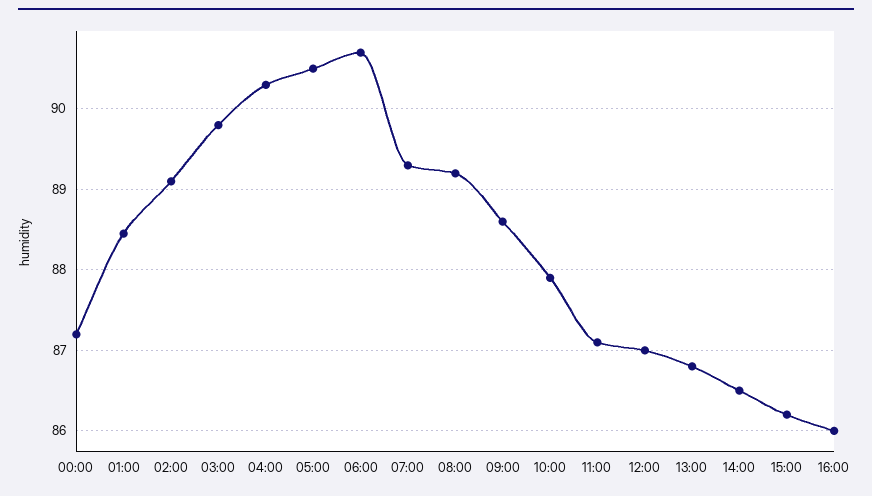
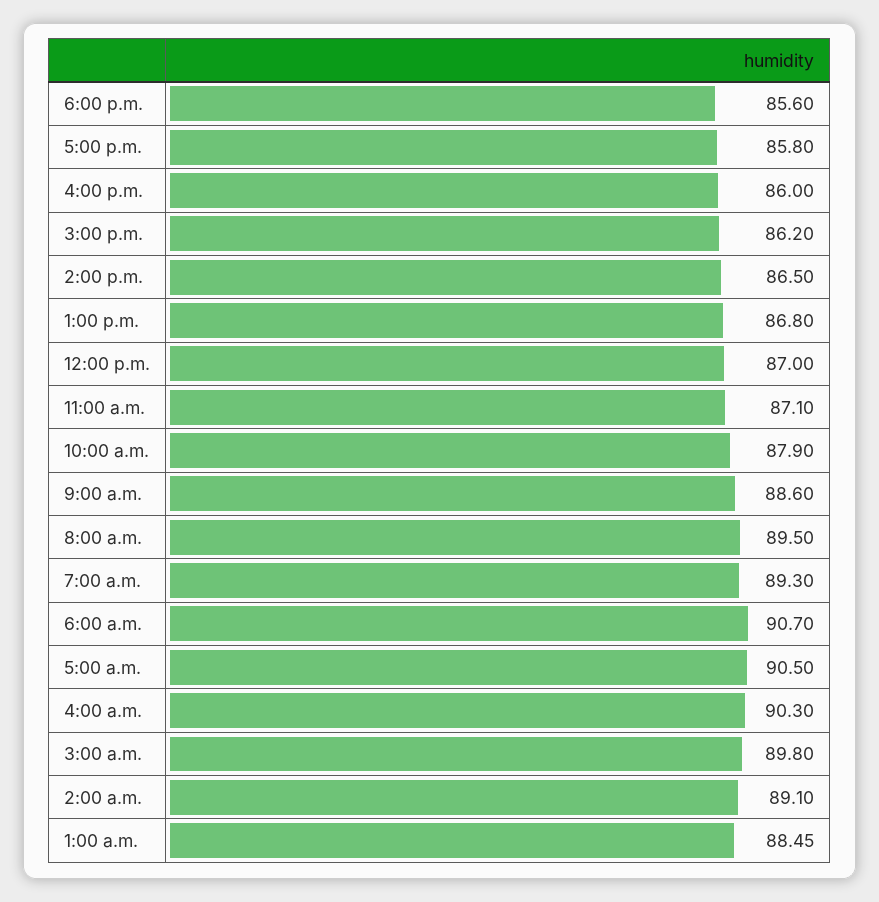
00:00: 87.2 -> none
08:00: 89.2 -> 89.5
6:00 p.m.: none -> 85.6
5:00 p.m.: none -> 85.8

